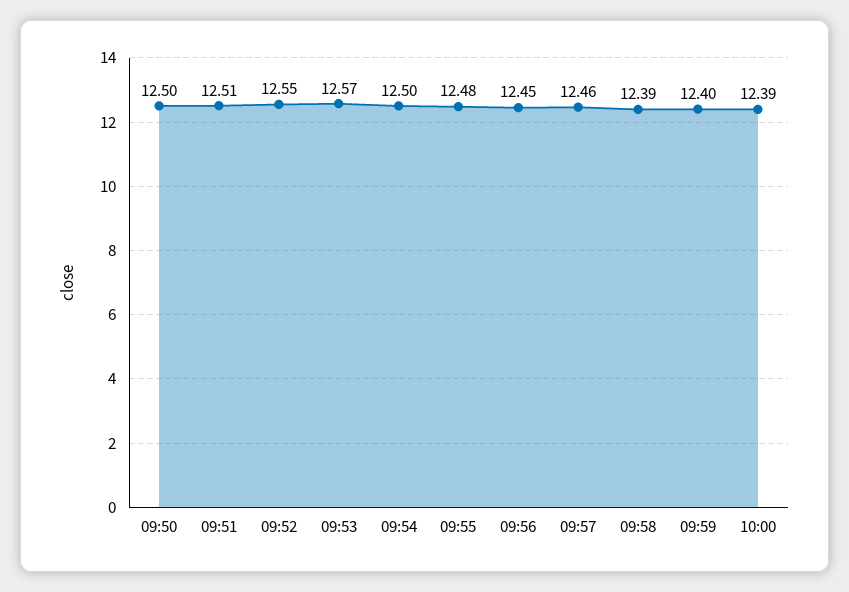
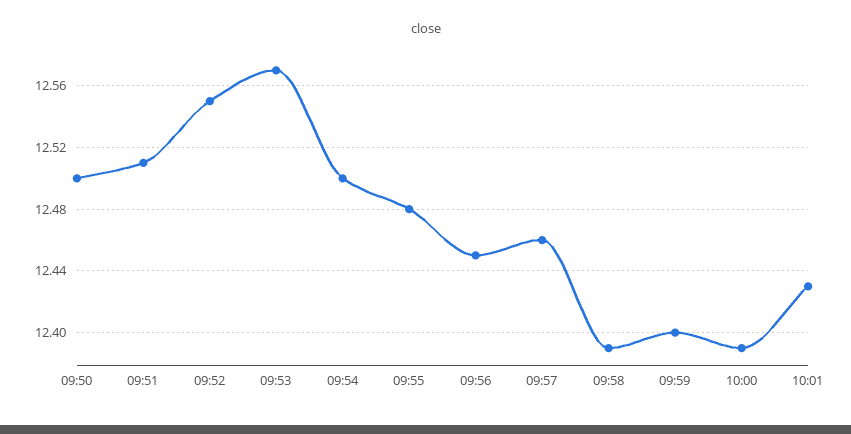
10:01: none -> 12.43

